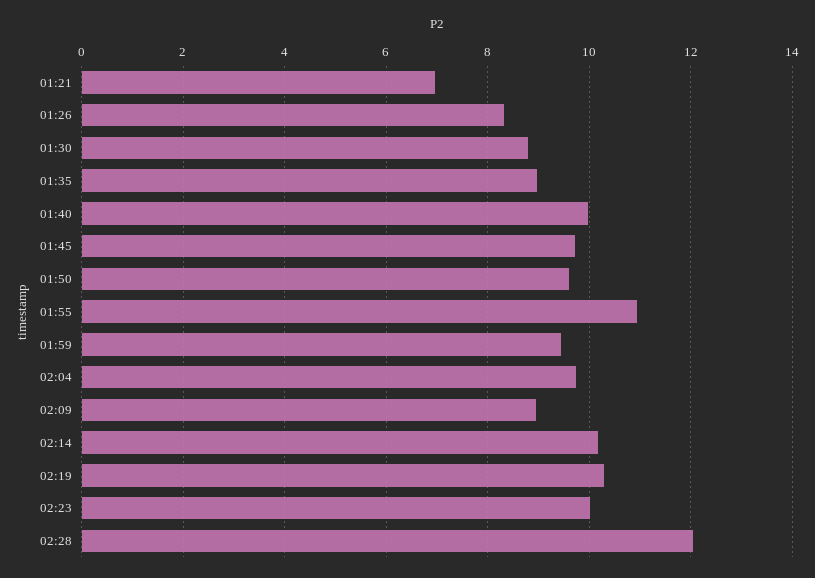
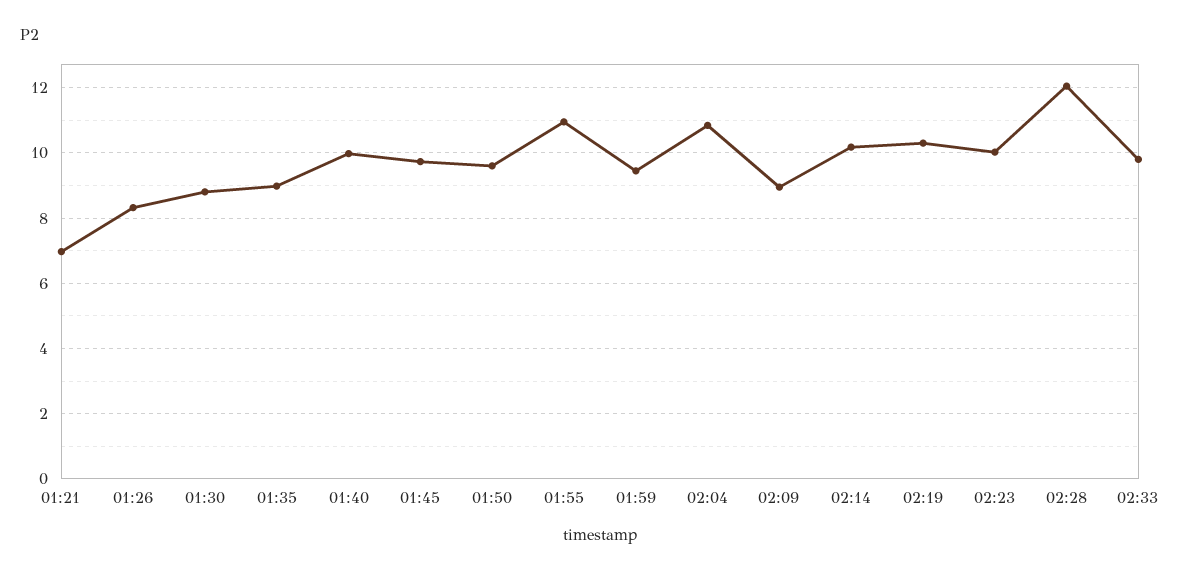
02:04: 9.8 -> 10.8
02:33: none -> 9.8

